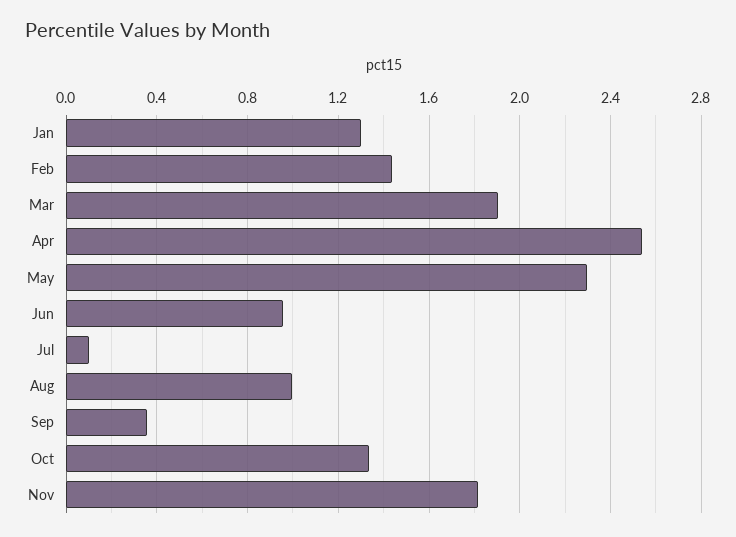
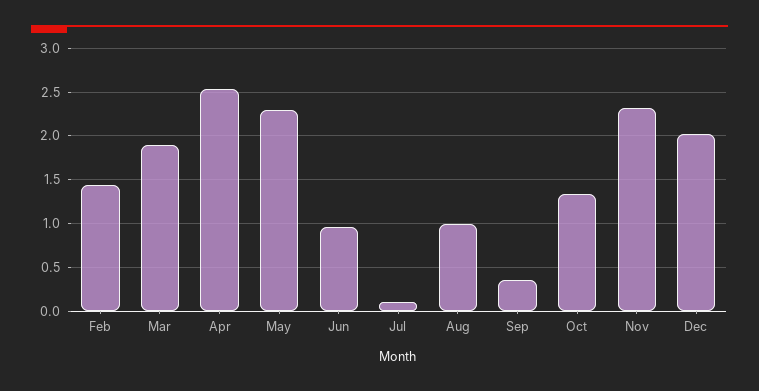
Jan: 1.3 -> none
Nov: 1.8 -> 2.3
Dec: none -> 2

